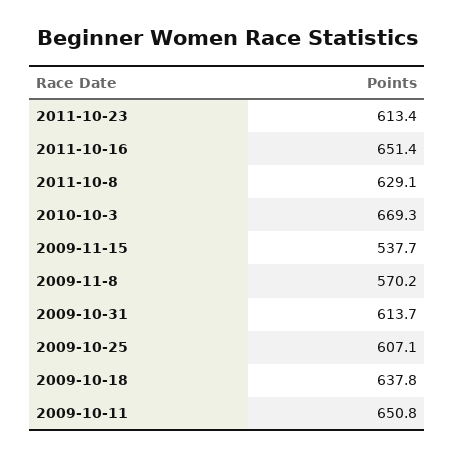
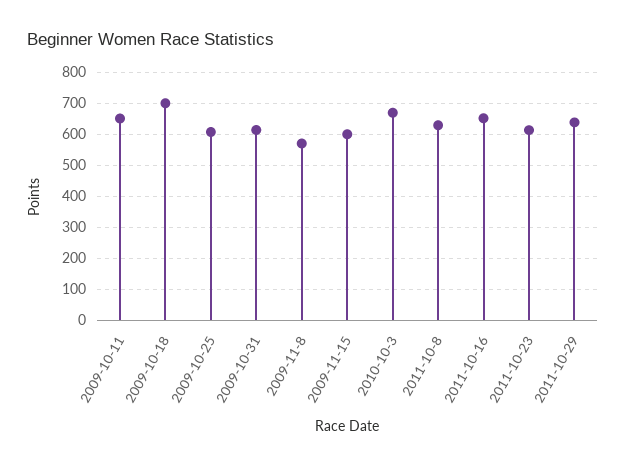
2009-11-15: 537.7 -> 600
2009-10-18: 637.8 -> 700
2011-10-29: none -> 640

